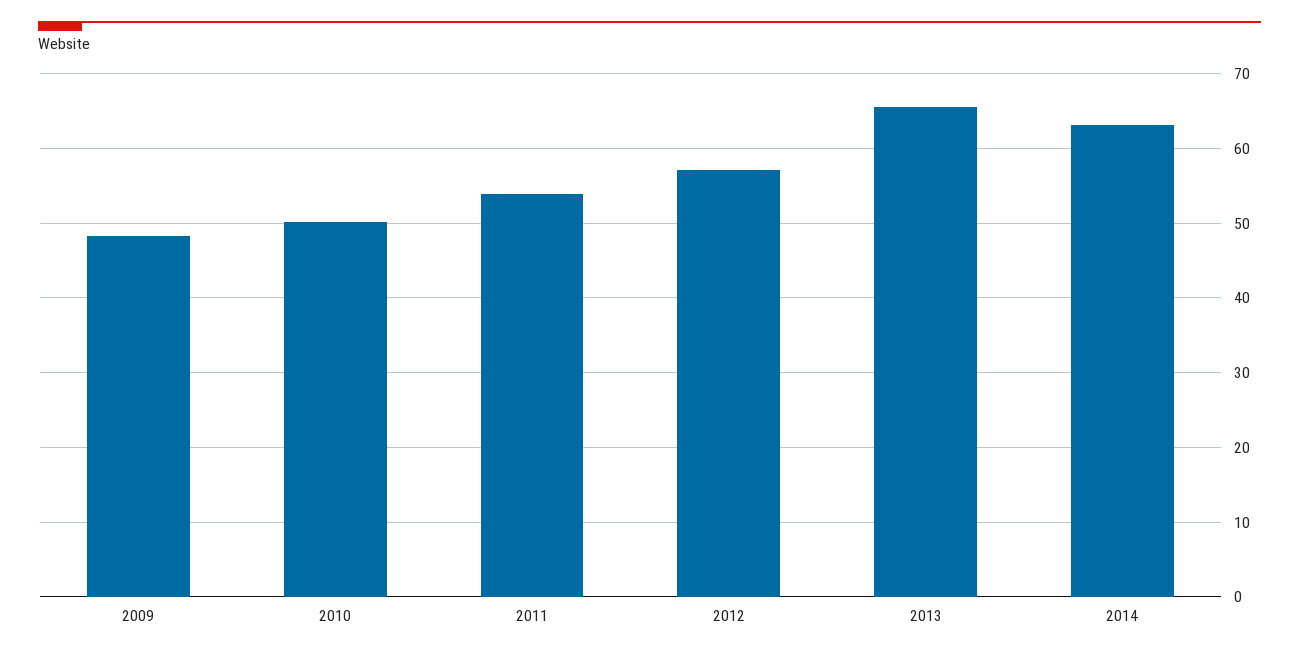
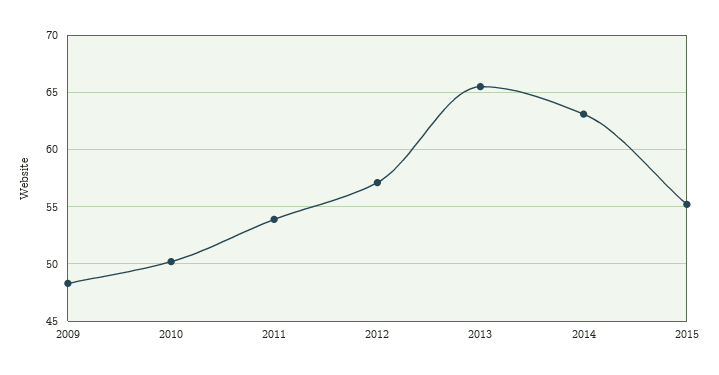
2015: none -> 55

